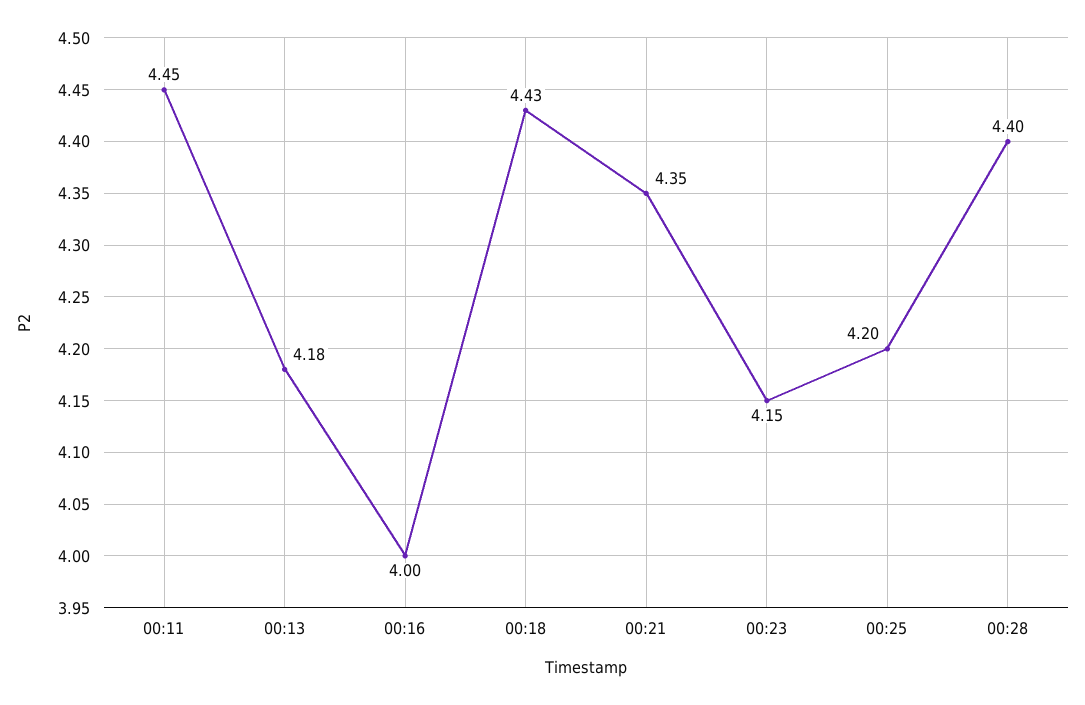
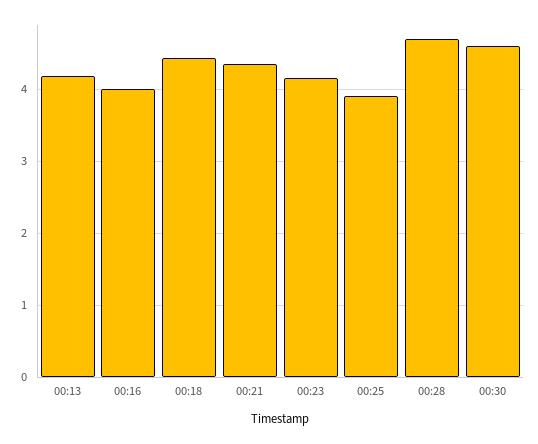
00:11: 4.45 -> none
00:25: 4.2 -> 3.9
00:28: 4.4 -> 4.7
00:30: none -> 4.6

